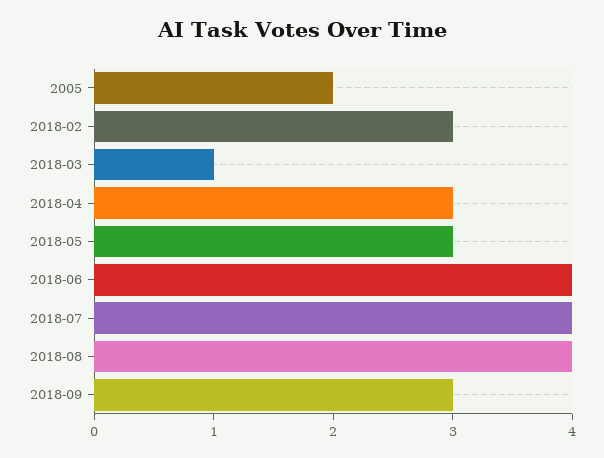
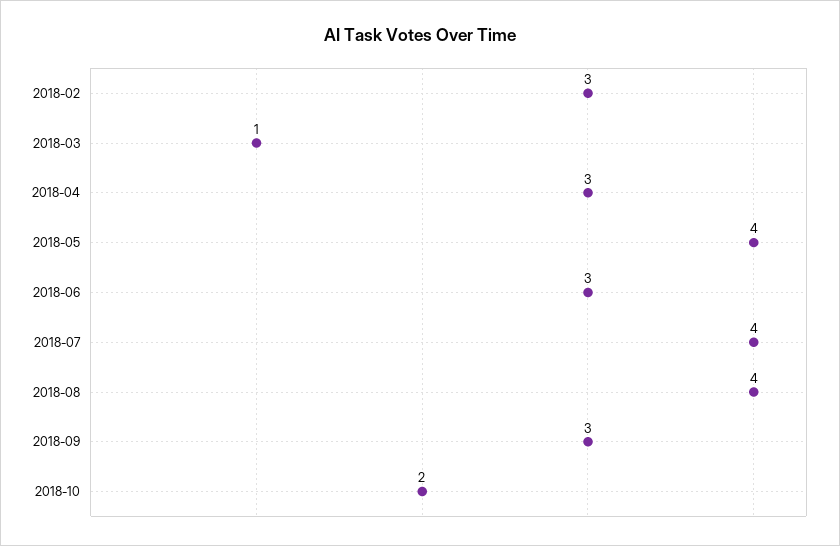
2005: 2 -> none
2018-05: 3 -> 4
2018-06: 4 -> 3
2018-10: none -> 2

